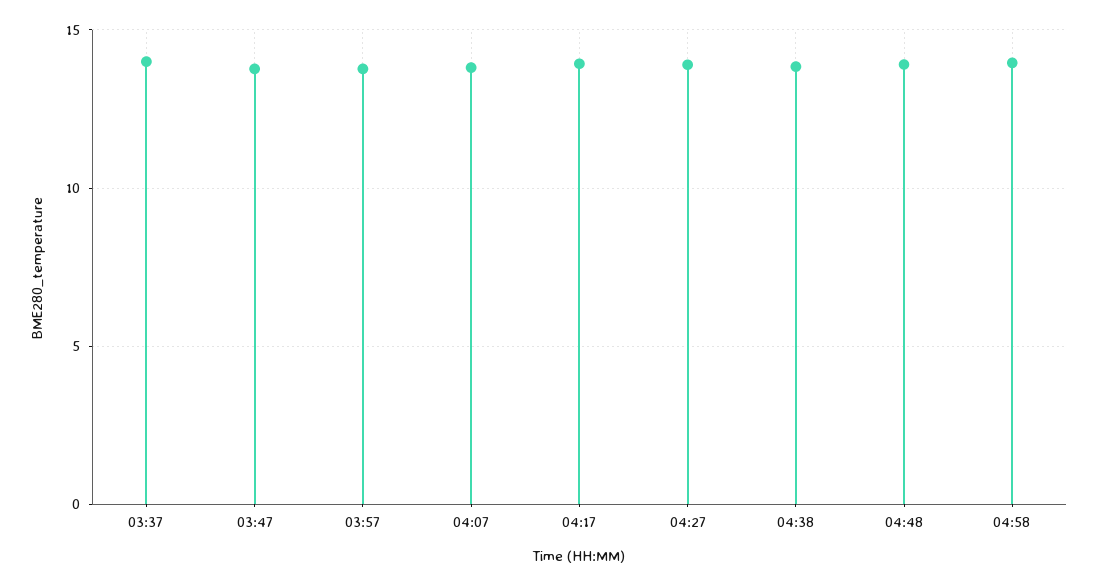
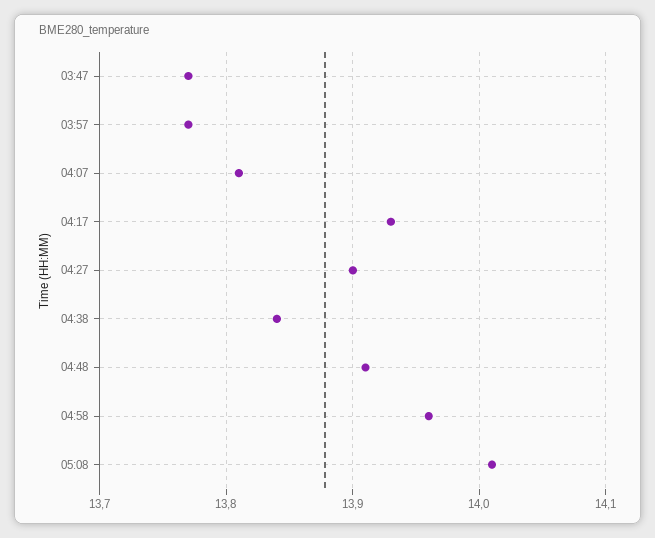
03:37: 14 -> none
05:08: none -> 14.01

